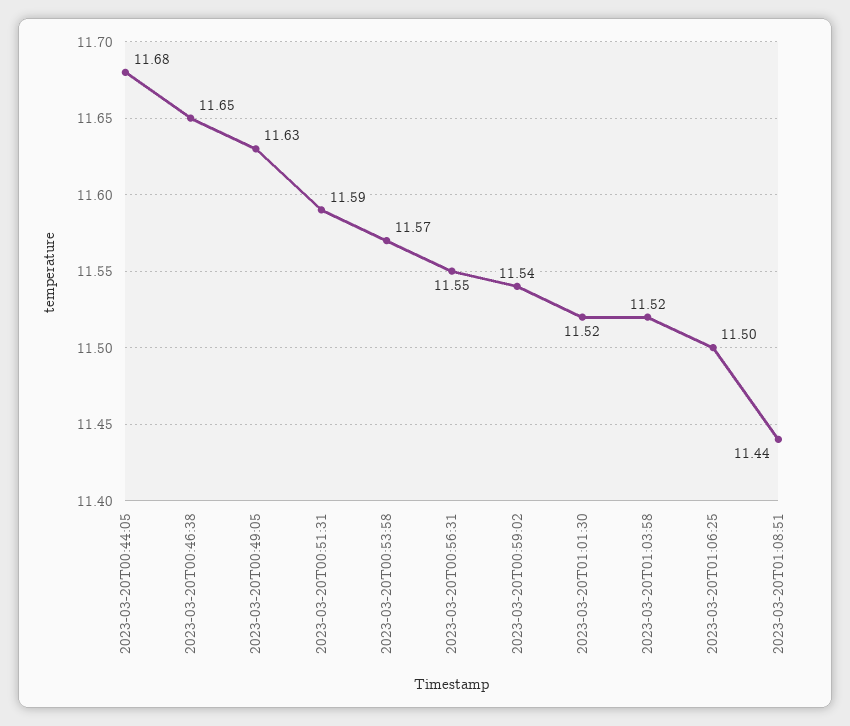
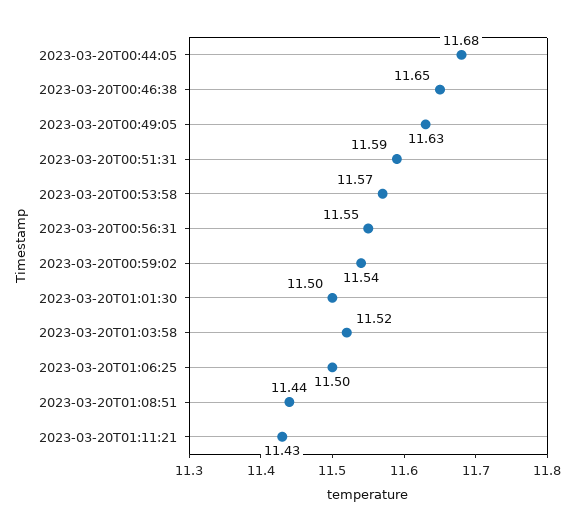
2023-03-20T01:01:30: 11.52 -> 11.5
2023-03-20T01:11:21: none -> 11.43

